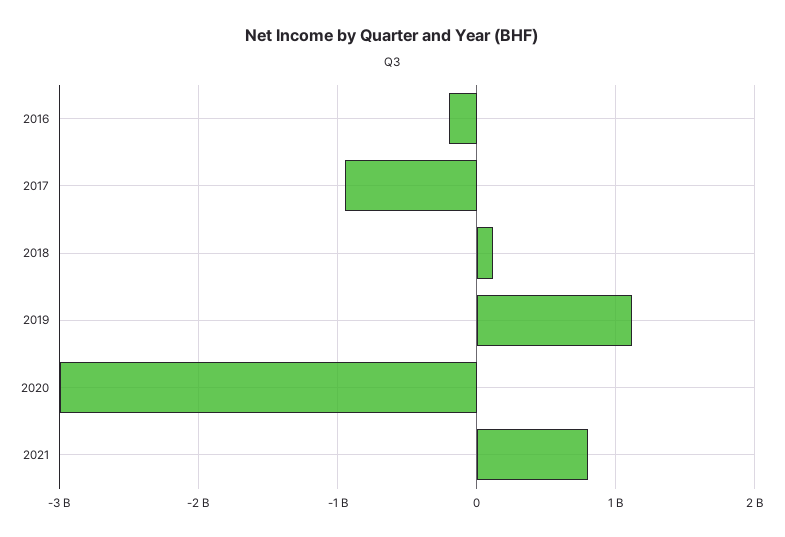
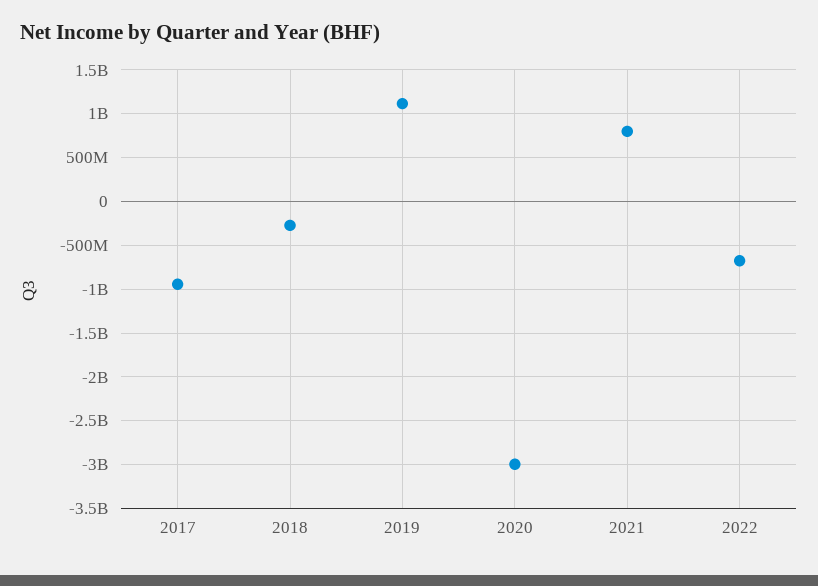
2016: -200000000 -> none
2018: 100000000 -> -300000000
2022: none -> -700000000

